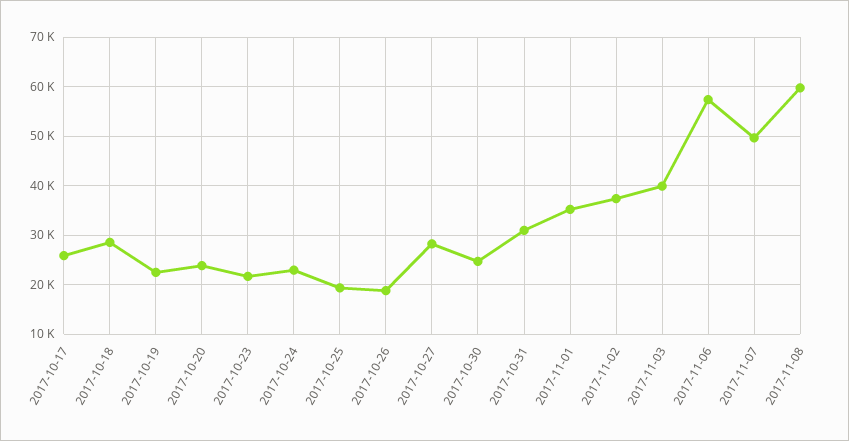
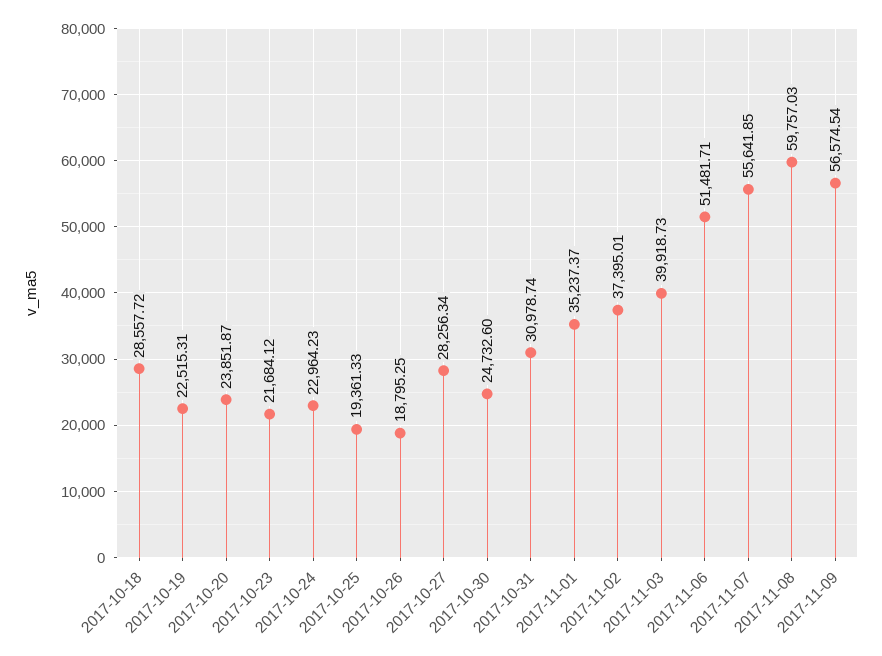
2017-10-17: 26000 -> none
2017-11-06: 58000 -> 51481.71
2017-11-07: 50000 -> 55641.85
2017-11-09: none -> 56574.54

